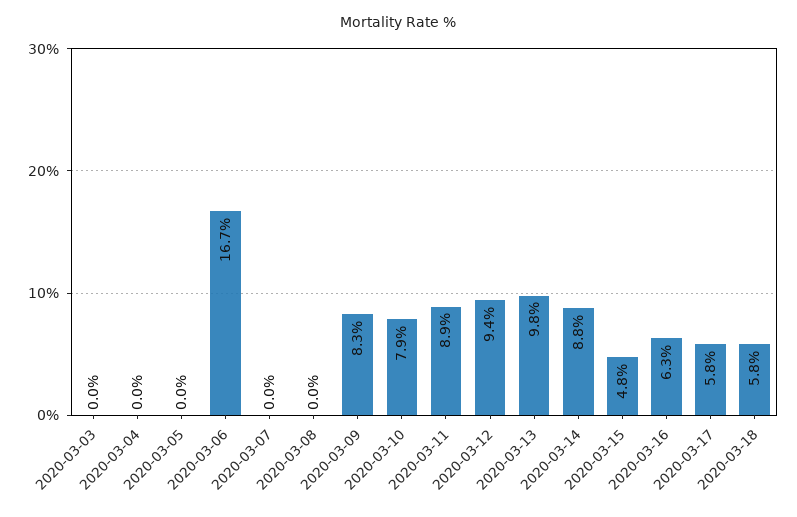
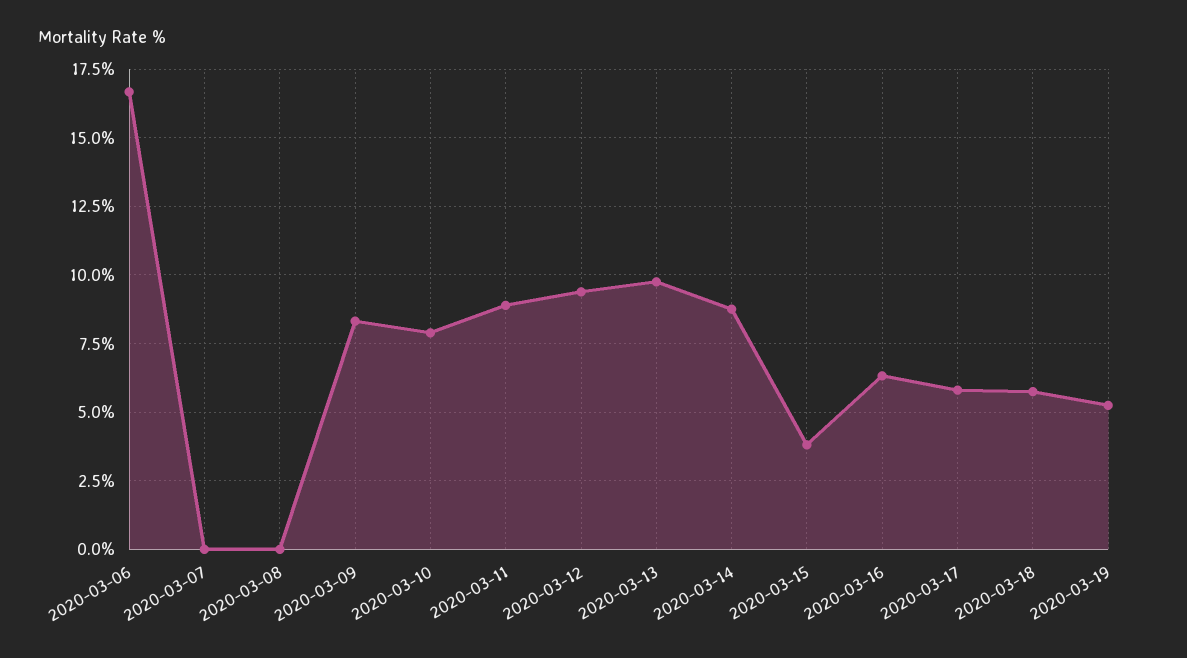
2020-03-03: 0 -> none
2020-03-04: 0 -> none
2020-03-05: 0 -> none
2020-03-15: 4.8 -> 3.75
2020-03-19: none -> 5.25

